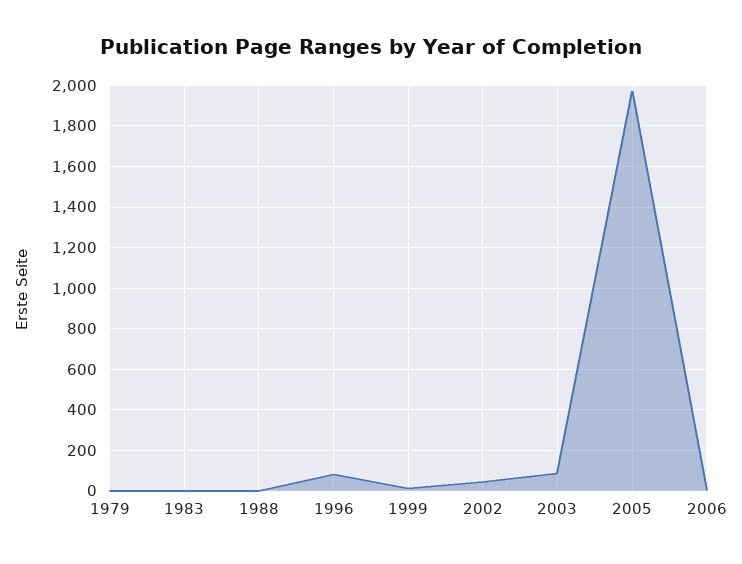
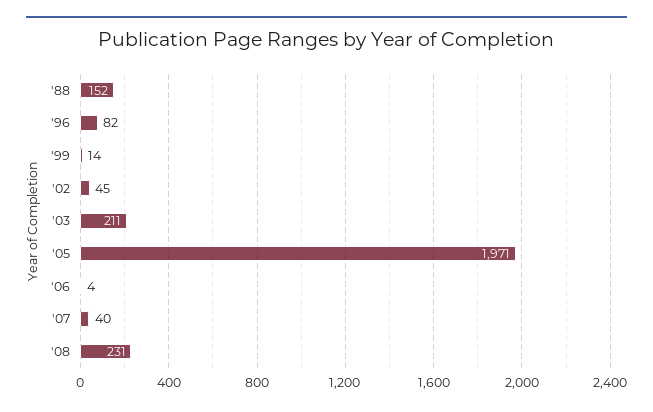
1979: 0 -> none
1983: 0 -> none
1988: 0 -> 152
2003: 100 -> 211
'07: none -> 40
'08: none -> 231

